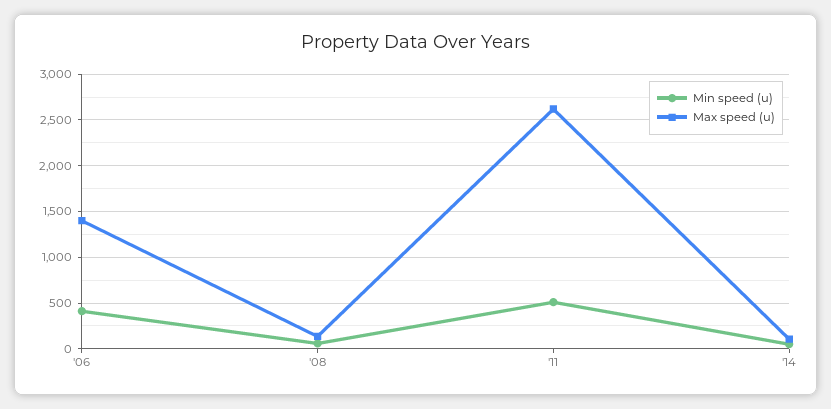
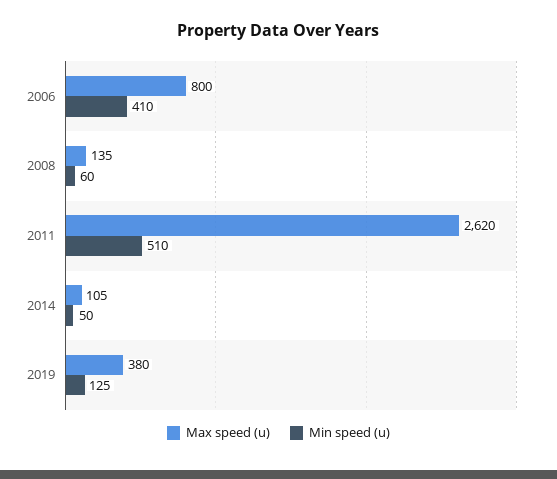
Max speed (u), '06: 1400 -> 800
Max speed (u), 2019: none -> 380
Min speed (u), 2019: none -> 125

